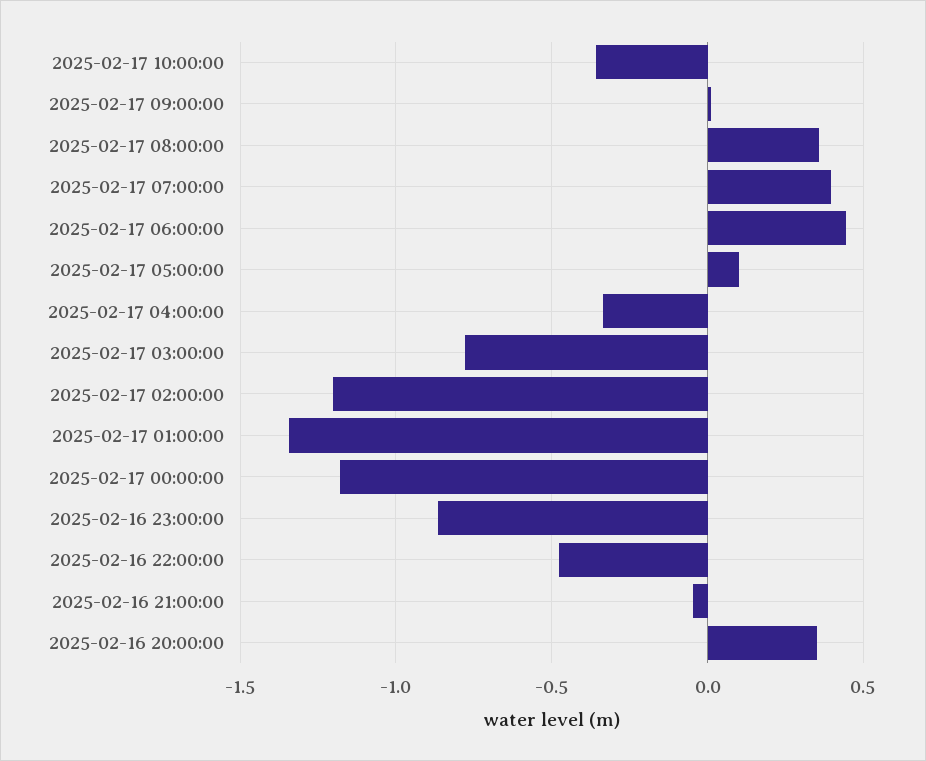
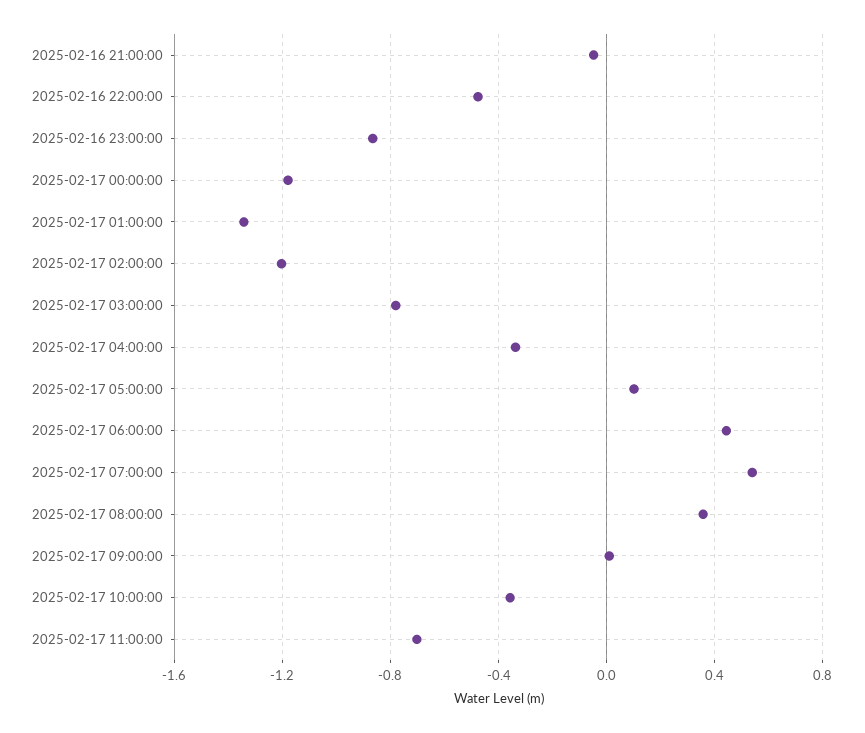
2025-02-17 07:00:00: 0.4 -> 0.55
2025-02-16 20:00:00: 0.35 -> none
2025-02-17 11:00:00: none -> -0.7

